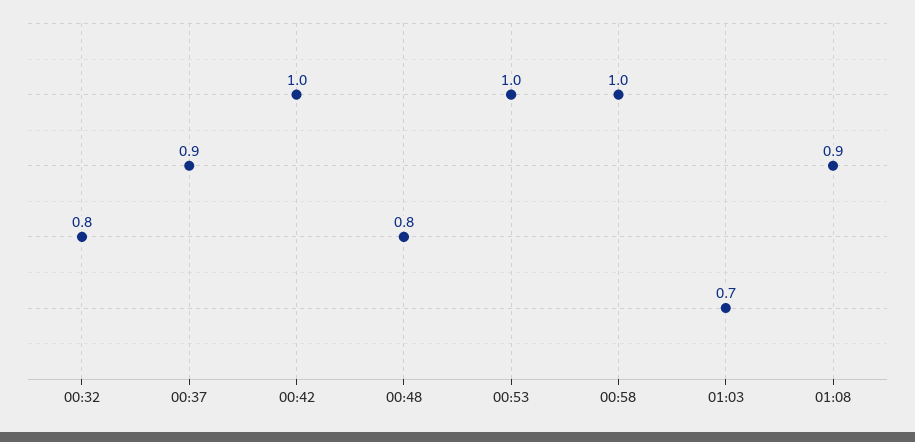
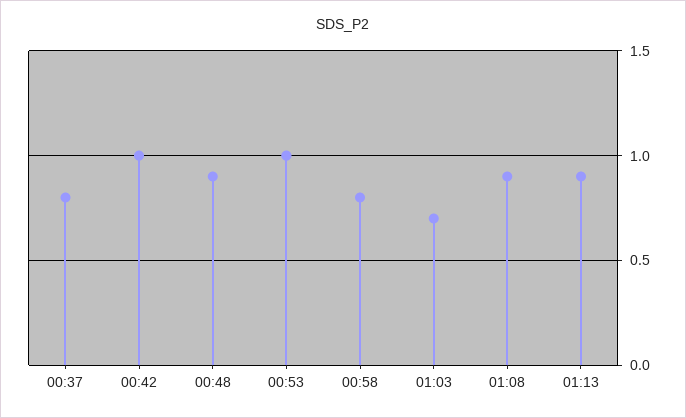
00:32: 0.8 -> none
00:37: 0.9 -> 0.8
00:48: 0.8 -> 0.9
00:58: 1 -> 0.8
01:13: none -> 0.9

